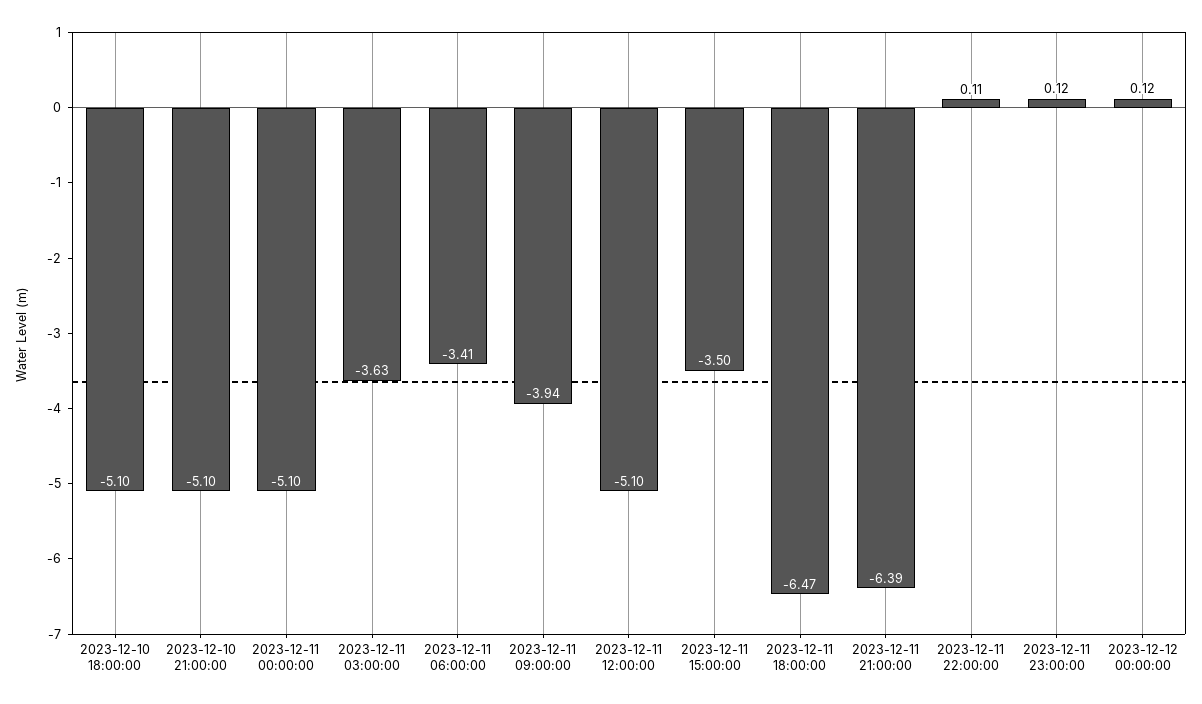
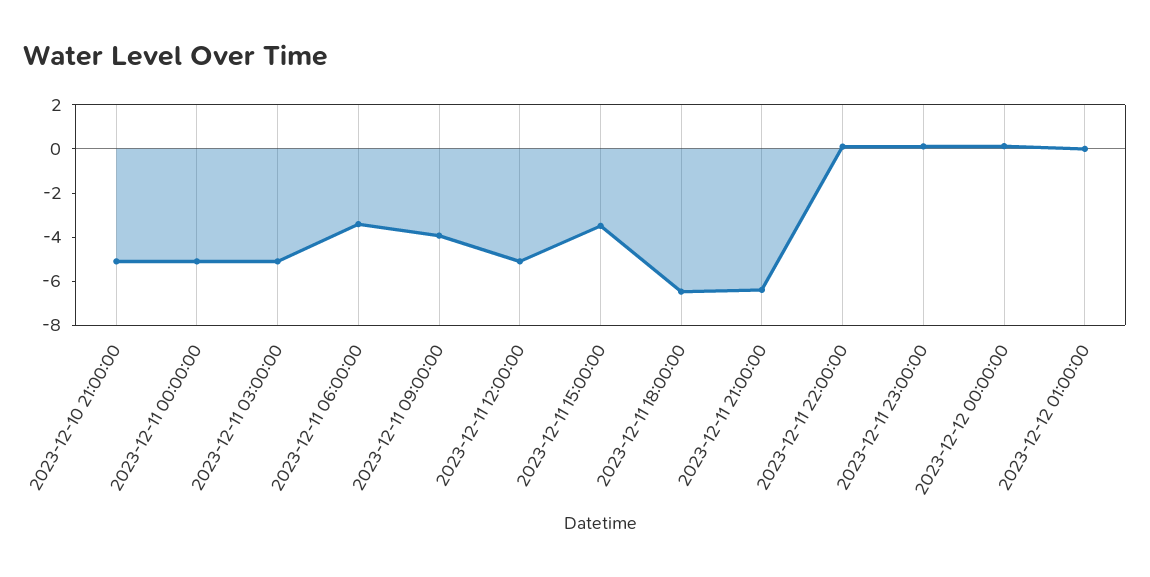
2023-12-10 18:00:00: -5.1 -> none
2023-12-11 03:00:00: -3.63 -> -5
2023-12-12 01:00:00: none -> 0

